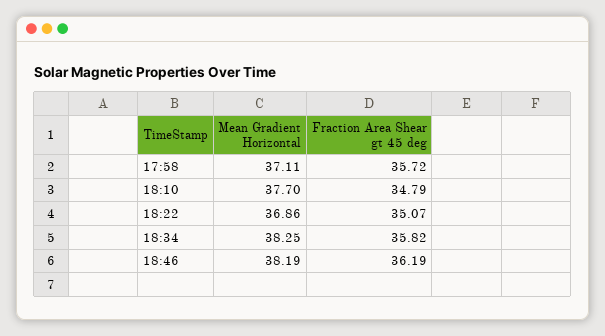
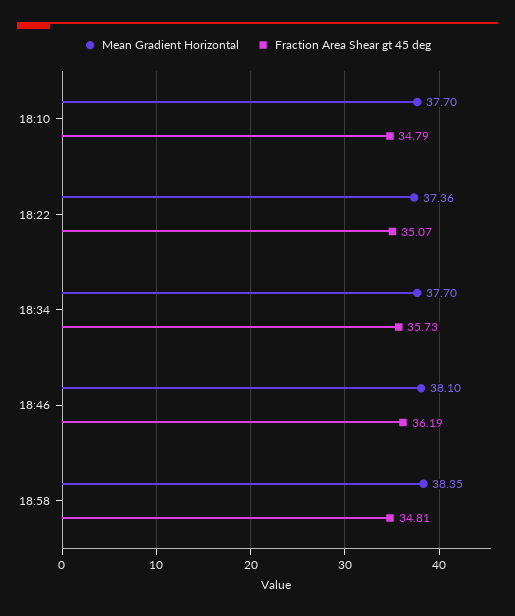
Mean Gradient Horizontal, 17:58: 37.11 -> none
Fraction Area Shear gt 45 deg, 17:58: 35.72 -> none
Mean Gradient Horizontal, 18:22: 36.86 -> 37.36
Mean Gradient Horizontal, 18:34: 38.25 -> 37.7
Fraction Area Shear gt 45 deg, 18:34: 35.82 -> 35.73
Mean Gradient Horizontal, 18:46: 38.19 -> 38.1
Mean Gradient Horizontal, 18:58: none -> 38.35
Fraction Area Shear gt 45 deg, 18:58: none -> 34.81

